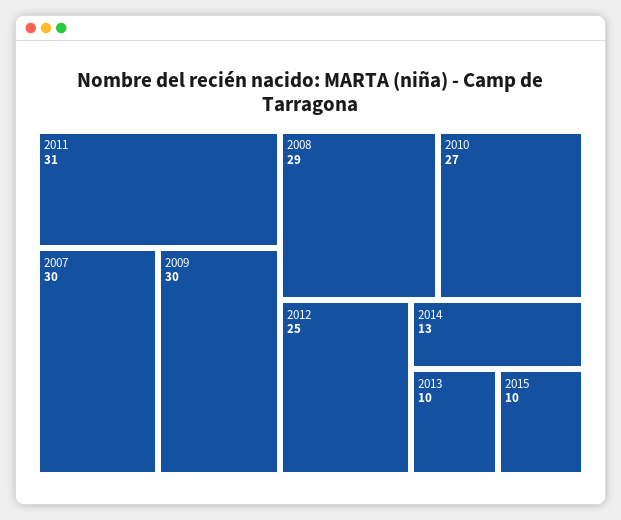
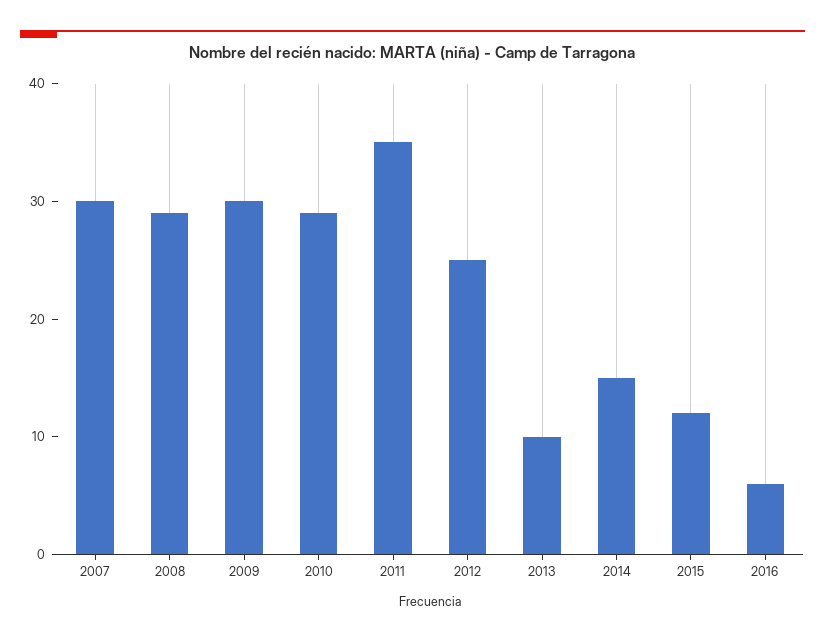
2011: 31 -> 35
2010: 27 -> 29
2014: 13 -> 15
2015: 10 -> 12
2016: none -> 6

